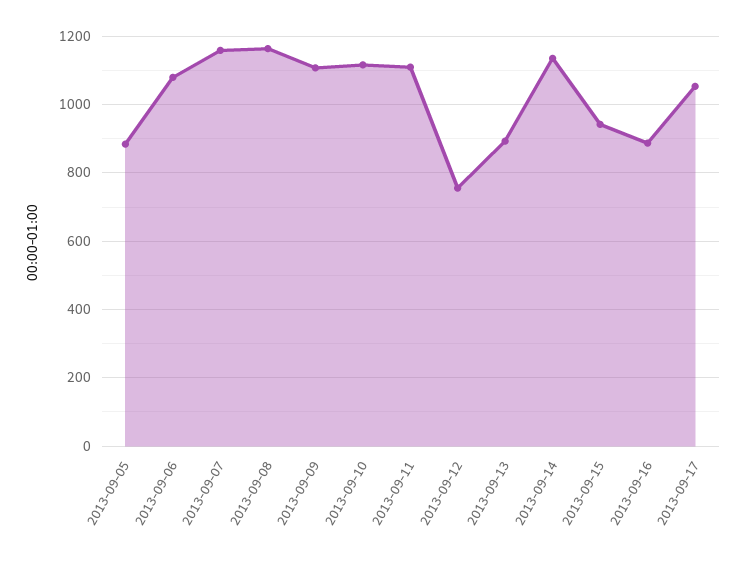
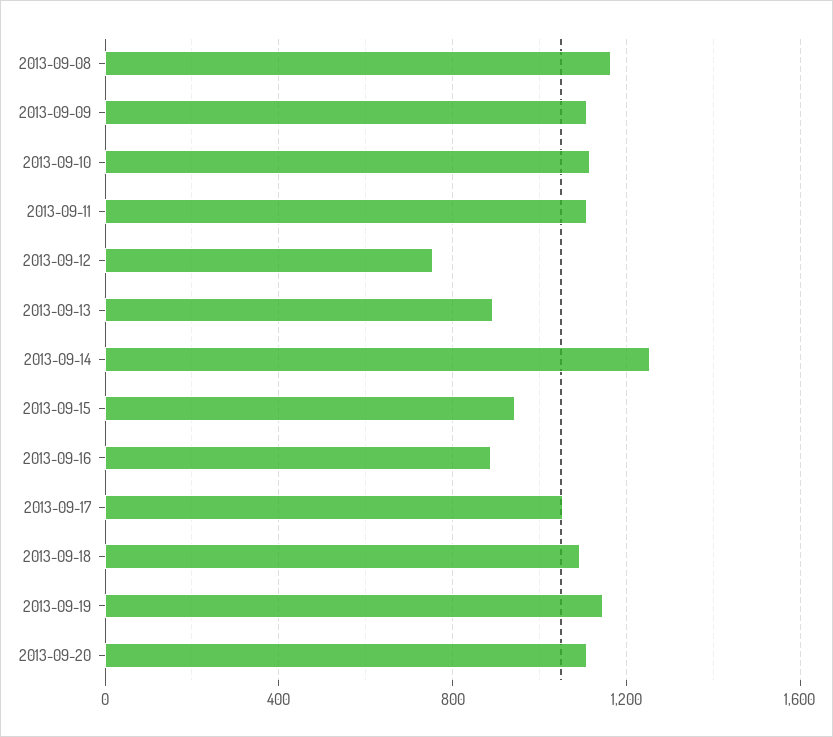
2013-09-05: 880 -> none
2013-09-06: 1080 -> none
2013-09-07: 1160 -> none
2013-09-14: 1140 -> 1250
2013-09-18: none -> 1100
2013-09-19: none -> 1150
2013-09-20: none -> 1100

